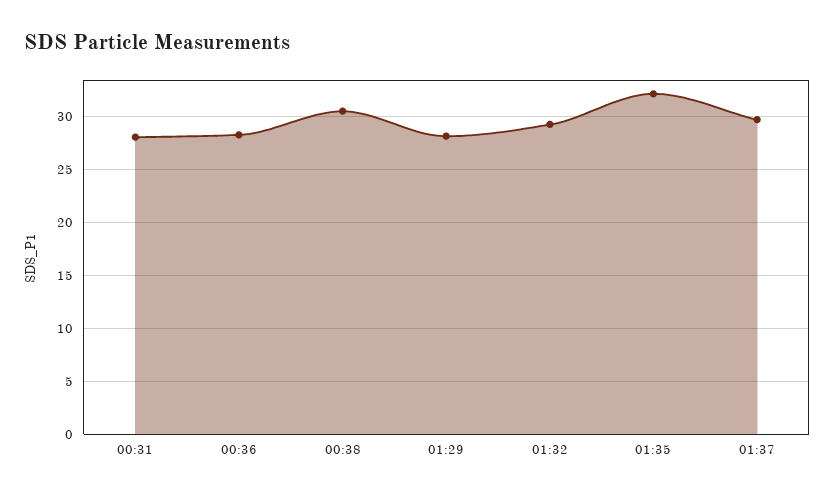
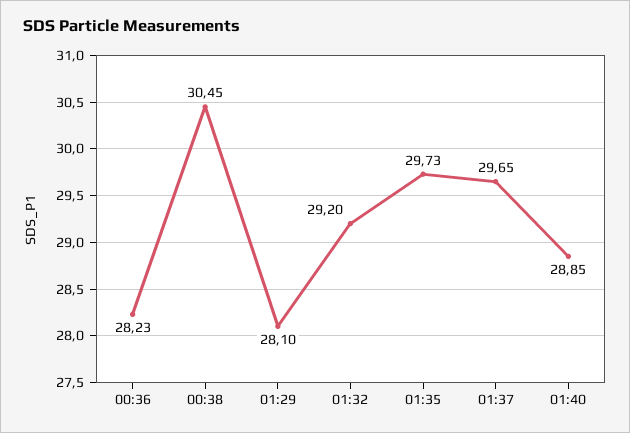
00:31: 28 -> none
01:35: 32 -> 29.73
01:40: none -> 28.85

